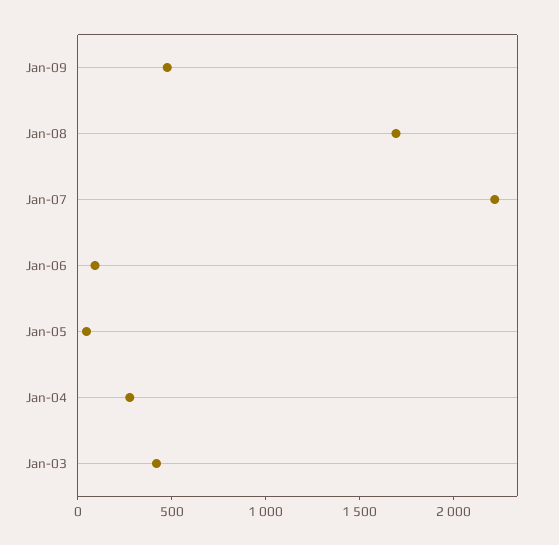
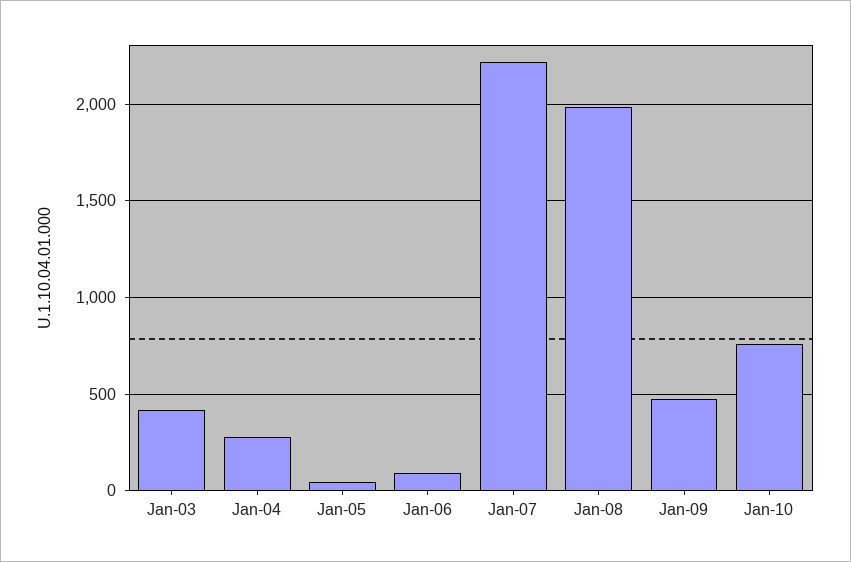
Jan-08: 1700 -> 2000
Jan-10: none -> 750

